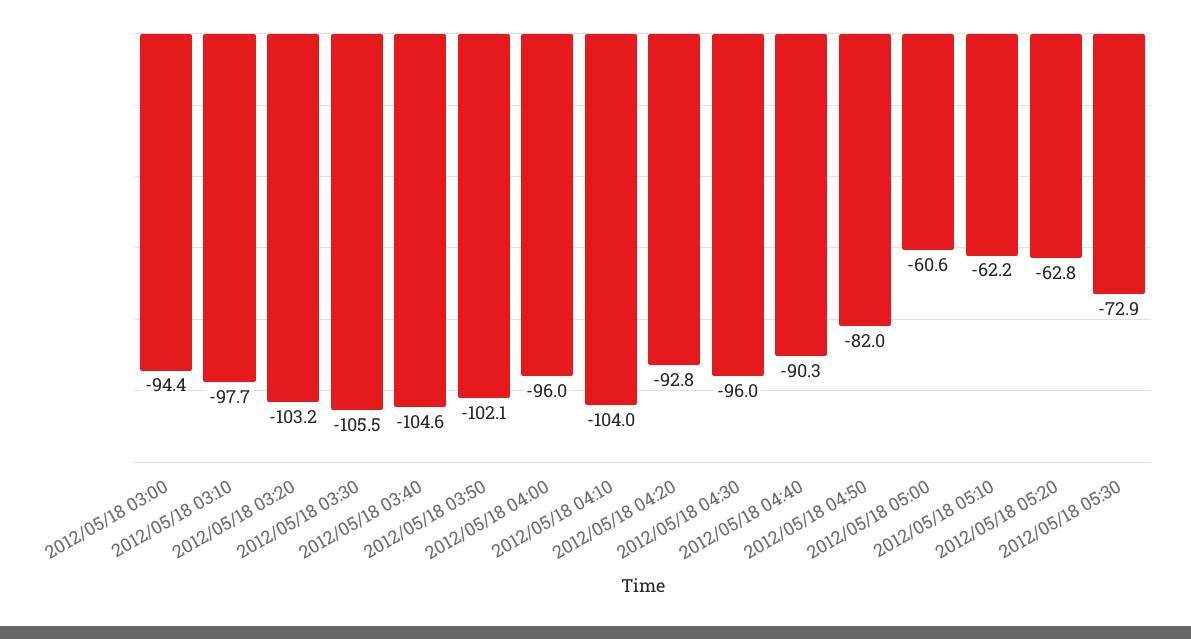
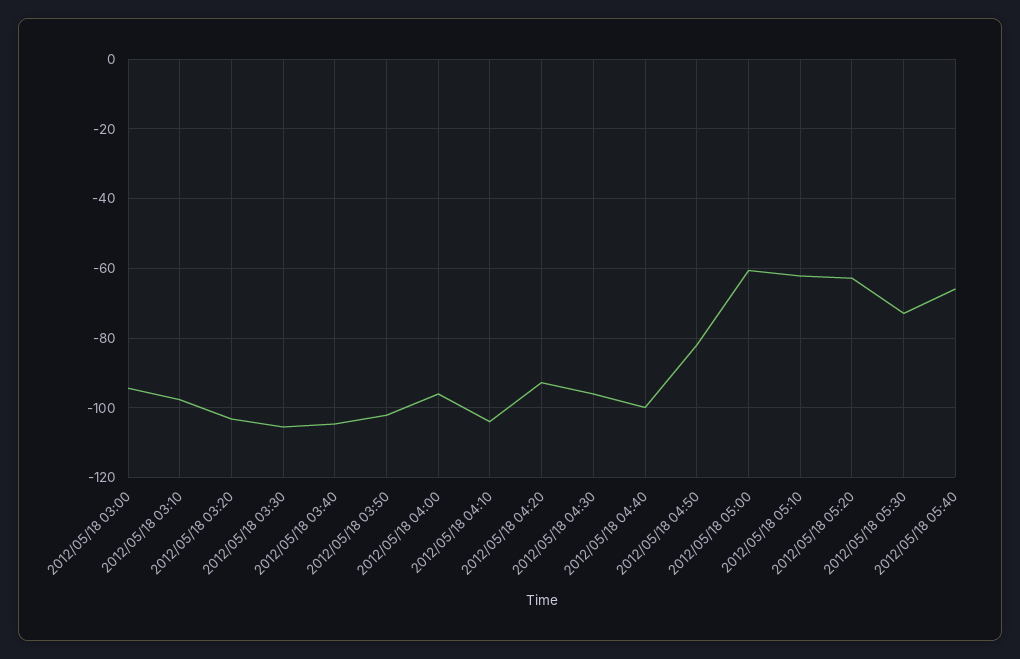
2012/05/18 04:40: -90.3 -> -100
2012/05/18 05:40: none -> -66

